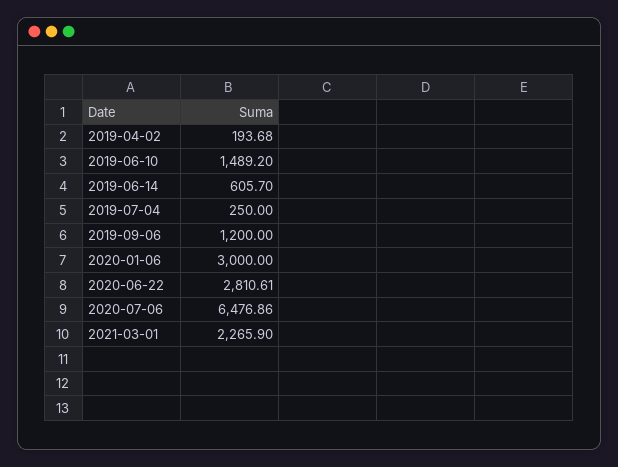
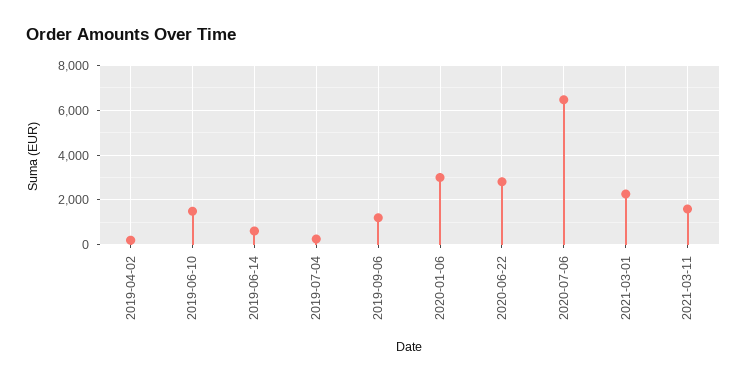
2021-03-11: none -> 1500

